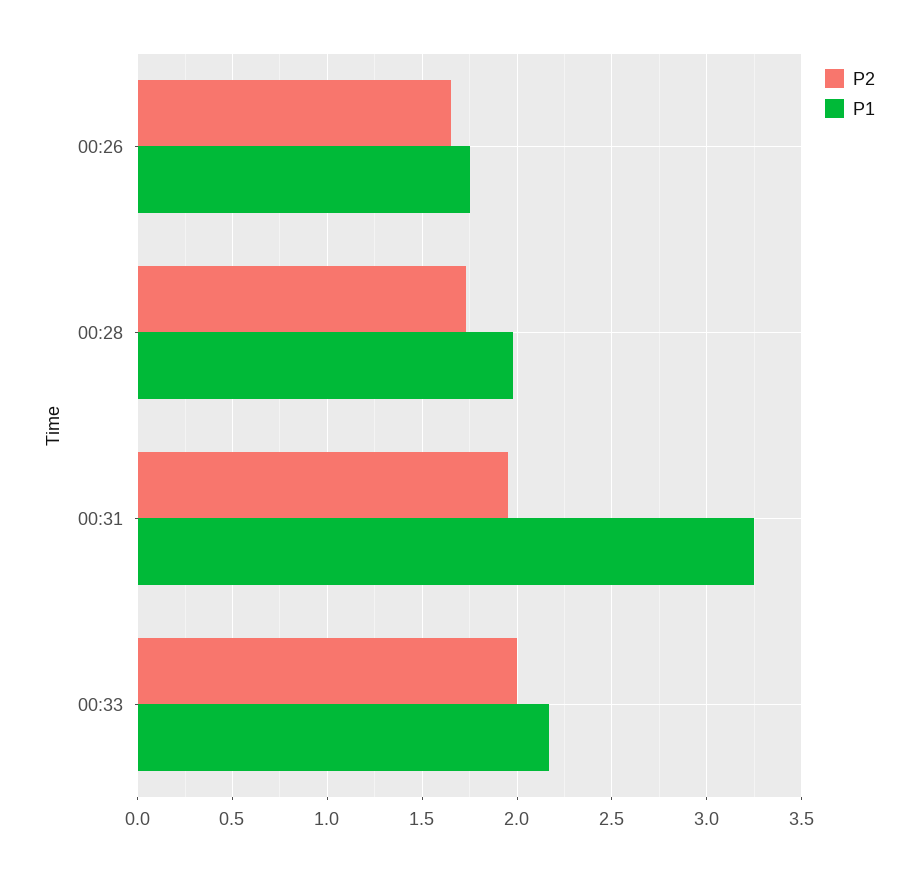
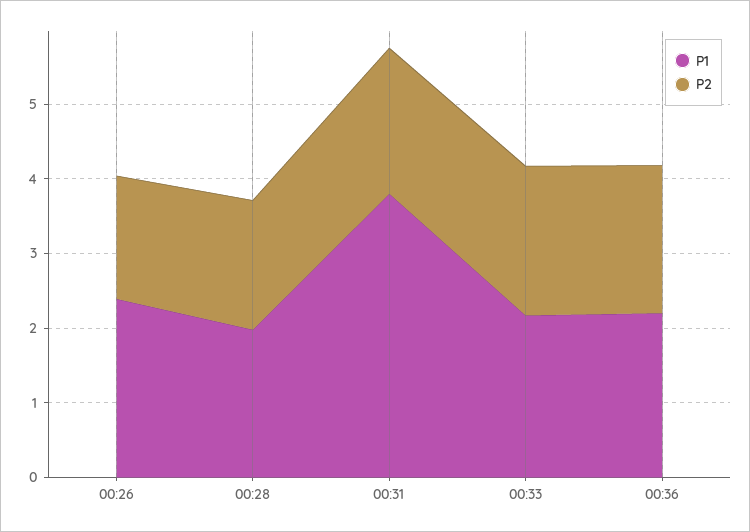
P1, 00:26: 1.75 -> 2.4
P1, 00:31: 3.25 -> 3.8
P1, 00:36: none -> 2.2
P2, 00:36: none -> 2

